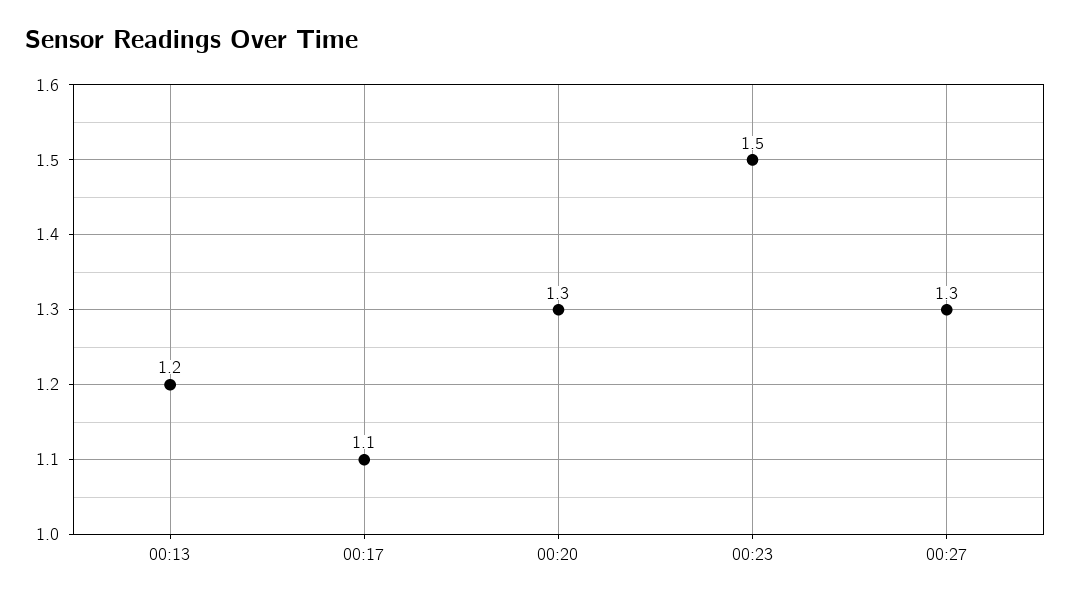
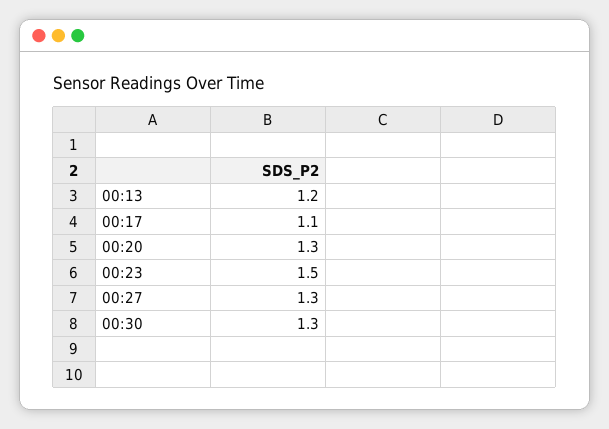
00:30: none -> 1.3

